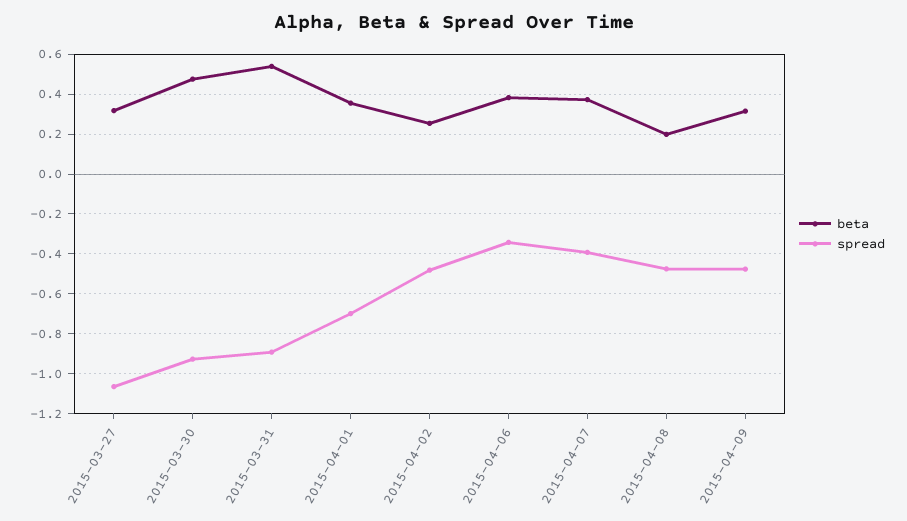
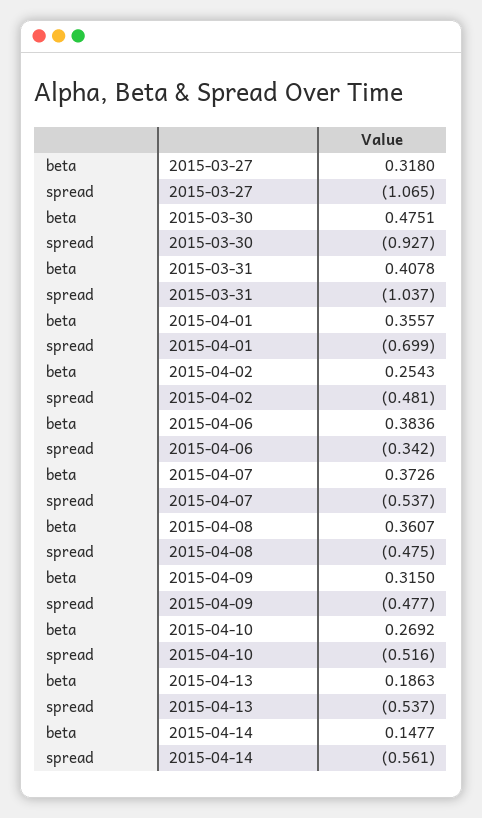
beta, 2015-03-31: 0.55 -> 0.4078
spread, 2015-03-31: -0.9 -> -1.037
spread, 2015-04-07: -0.4 -> -0.537
beta, 2015-04-08: 0.2 -> 0.3607
beta, 2015-04-10: none -> 0.2692
spread, 2015-04-10: none -> -0.516
beta, 2015-04-13: none -> 0.1863
spread, 2015-04-13: none -> -0.537
beta, 2015-04-14: none -> 0.1477
spread, 2015-04-14: none -> -0.561

